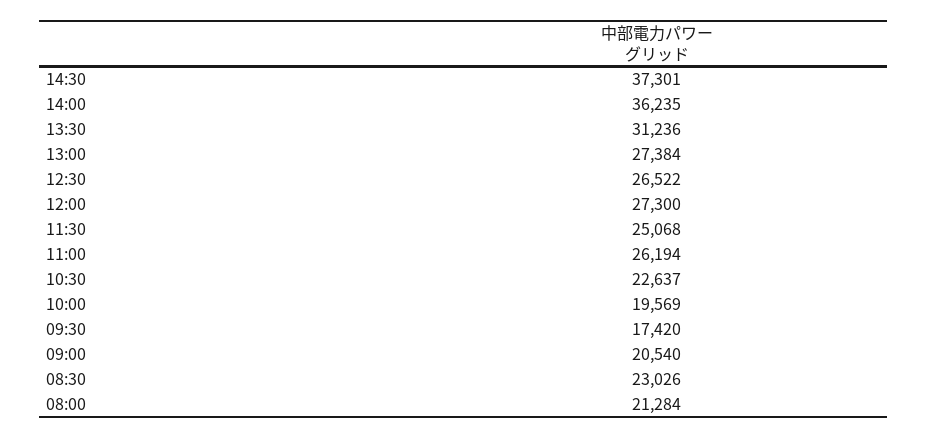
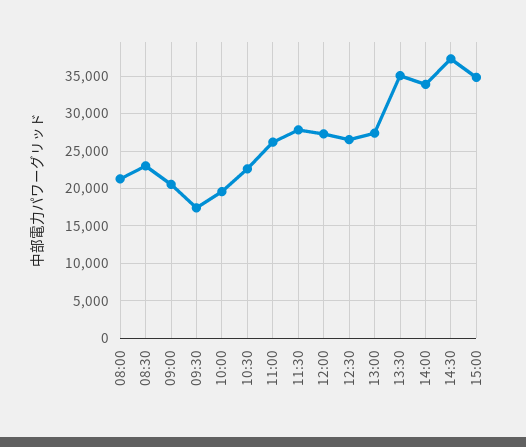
14:00: 36235 -> 34000
13:30: 31236 -> 35000
11:30: 25068 -> 28000
15:00: none -> 35000

